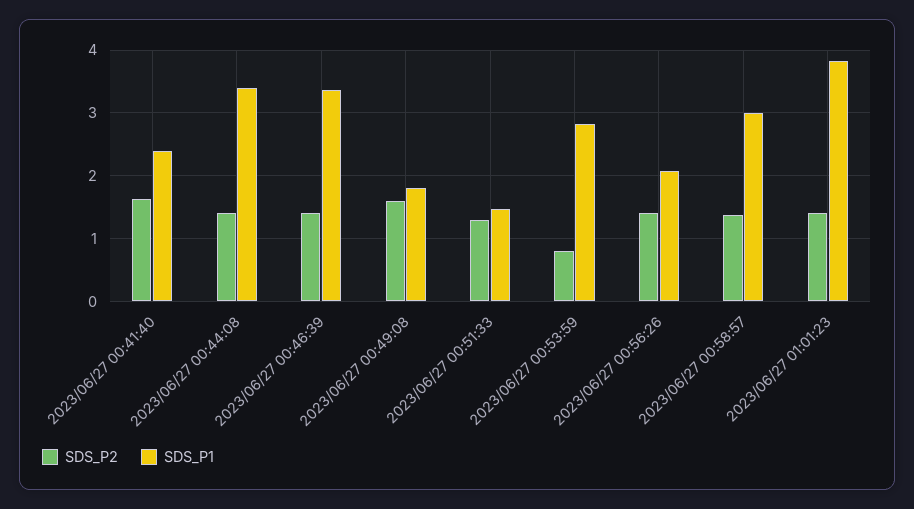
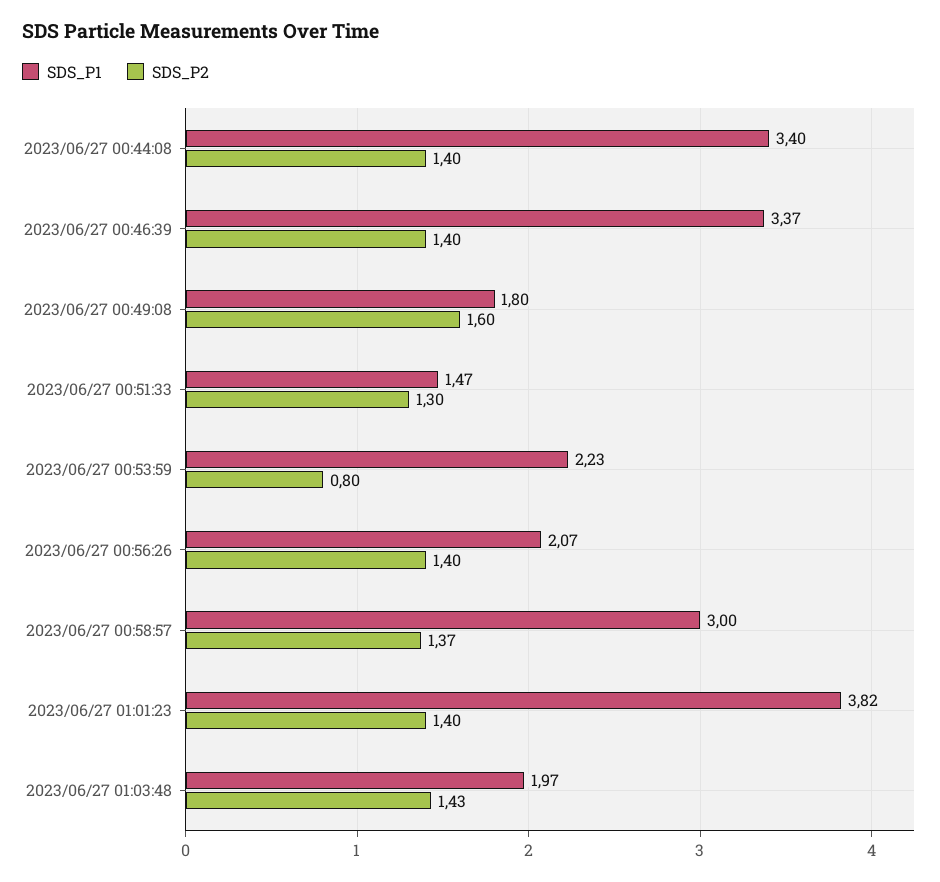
SDS_P2, 2023/06/27 00:41:40: 1.6 -> none
SDS_P1, 2023/06/27 00:41:40: 2.4 -> none
SDS_P1, 2023/06/27 00:53:59: 2.8 -> 2.23
SDS_P1, 2023/06/27 01:03:48: none -> 1.97
SDS_P2, 2023/06/27 01:03:48: none -> 1.43

